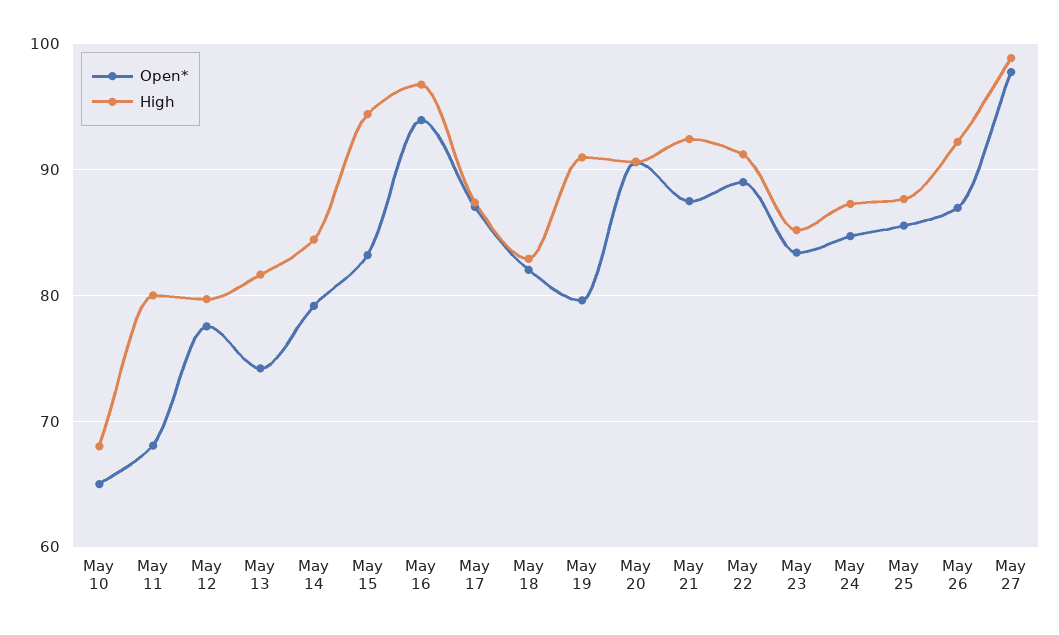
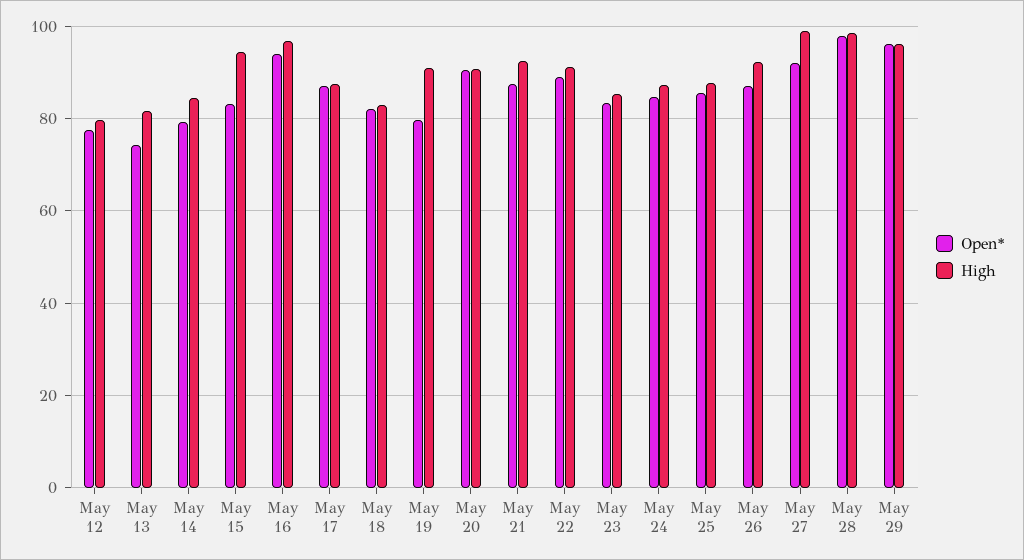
Open*, May 10: 65 -> none
High, May 10: 68 -> none
Open*, May 11: 68 -> none
High, May 11: 80 -> none
Open*, May 27: 98 -> 92
Open*, May 28: none -> 98
High, May 28: none -> 98
Open*, May 29: none -> 96
High, May 29: none -> 96

